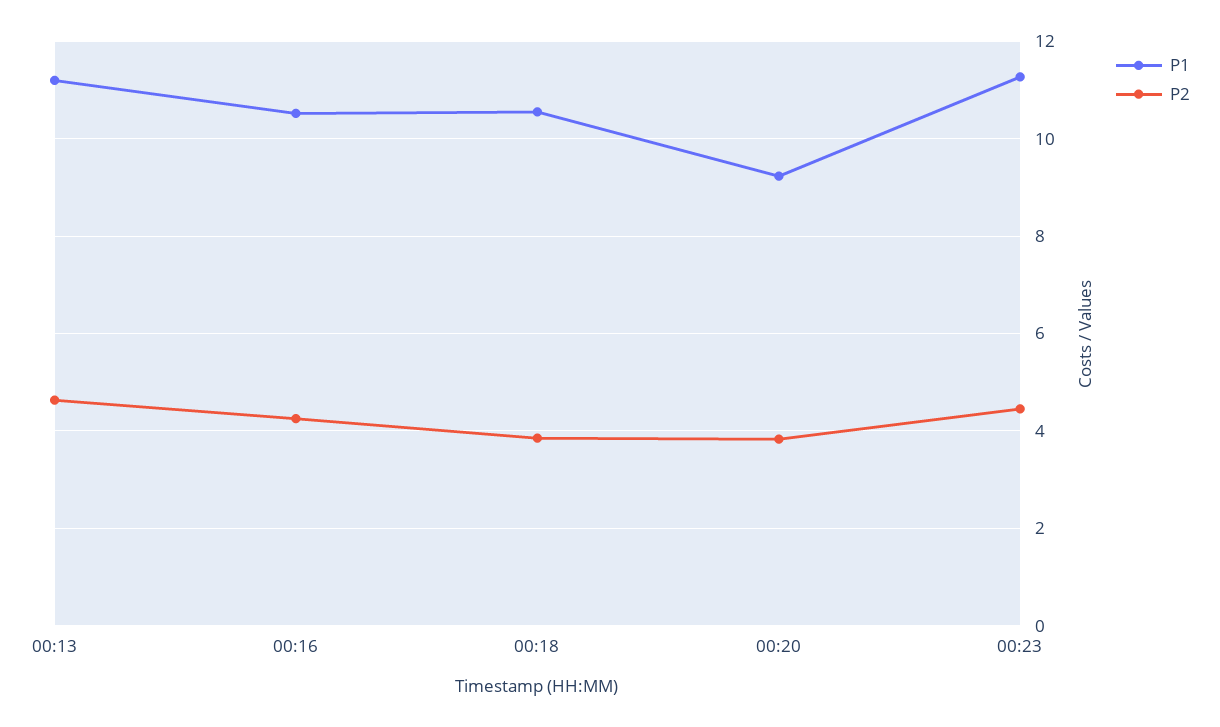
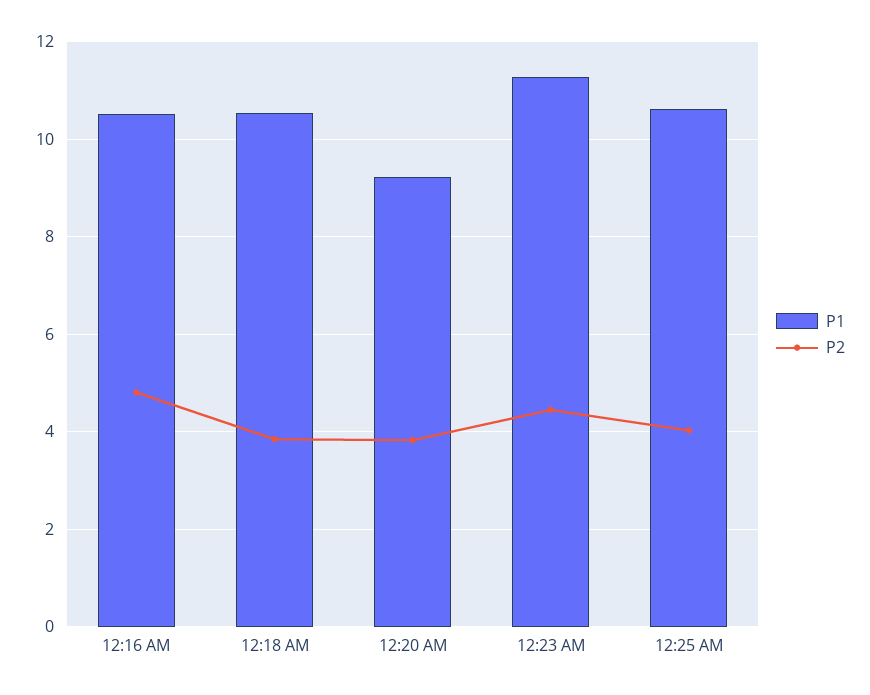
P1, 00:13: 11.2 -> none
P2, 00:13: 4.6 -> none
P2, 00:16: 4.2 -> 4.8
P1, 12:25 AM: none -> 10.6
P2, 12:25 AM: none -> 4

